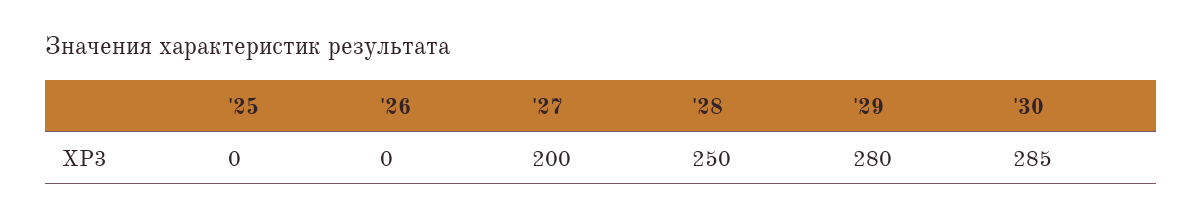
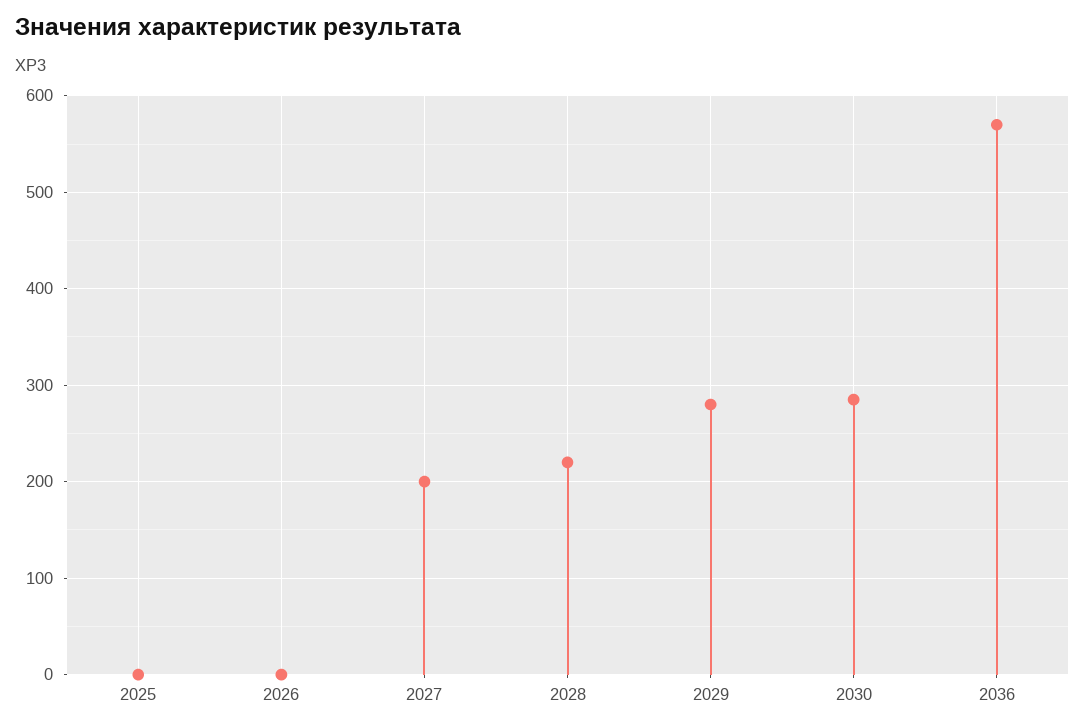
'28: 250 -> 220
2036: none -> 570

